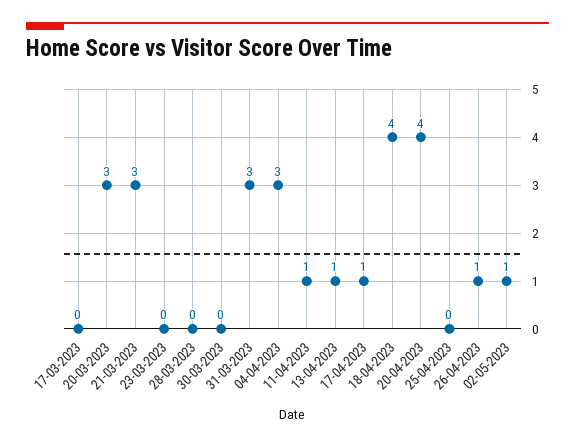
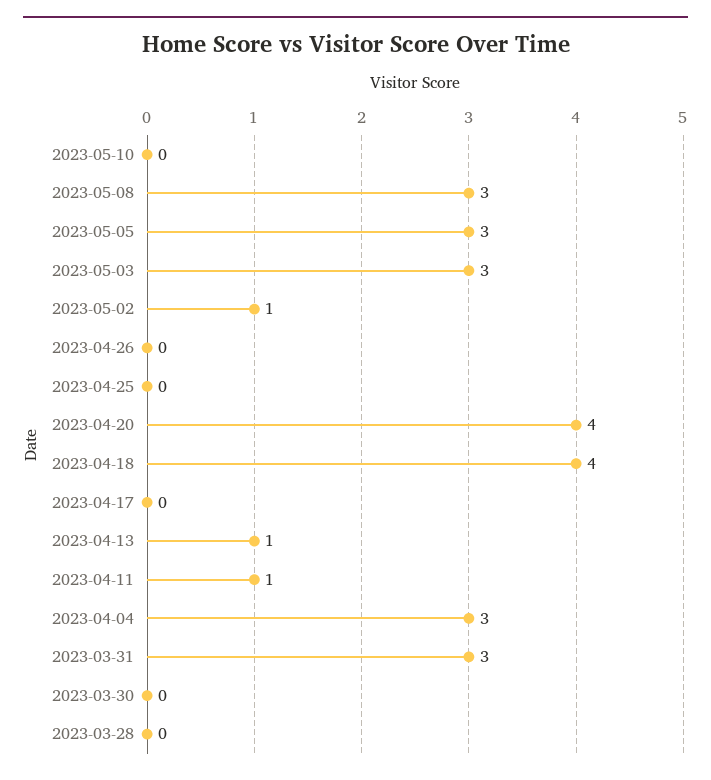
17-03-2023: 0 -> none
20-03-2023: 3 -> none
21-03-2023: 3 -> none
23-03-2023: 0 -> none
17-04-2023: 1 -> 0
26-04-2023: 1 -> 0
2023-05-10: none -> 0
2023-05-08: none -> 3
2023-05-05: none -> 3
2023-05-03: none -> 3

